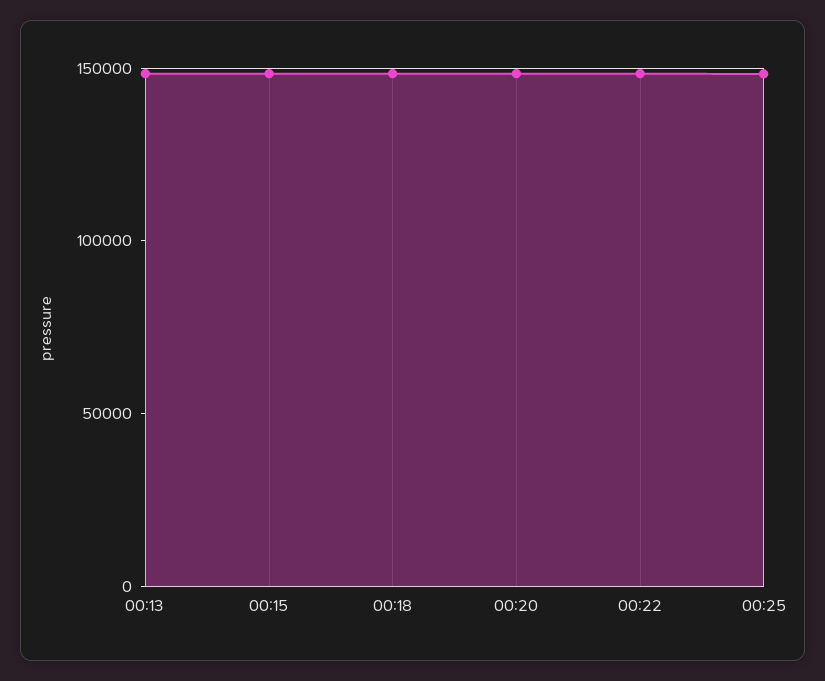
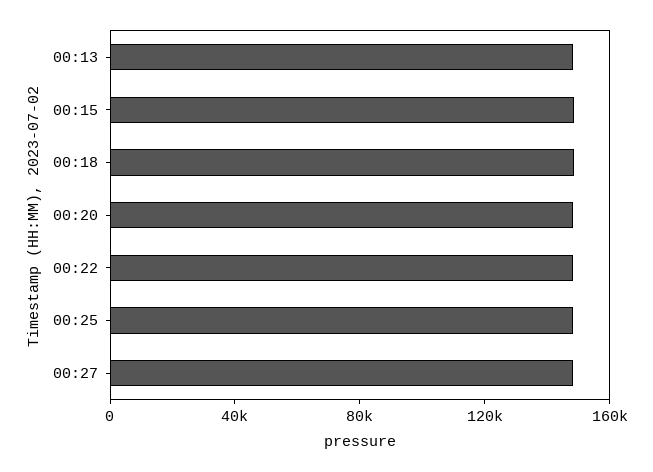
00:27: none -> 150000

